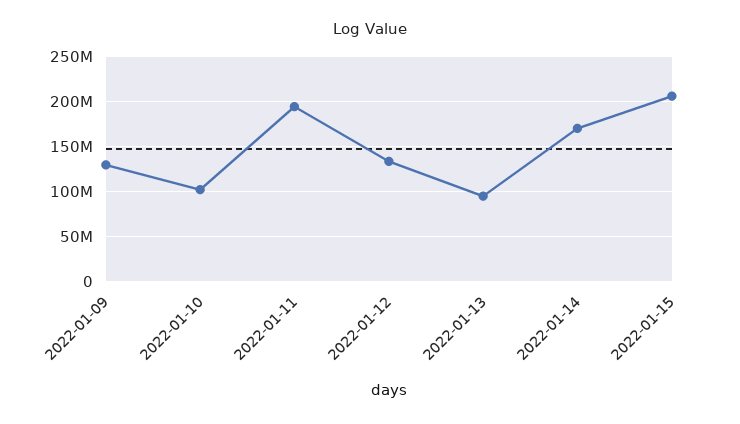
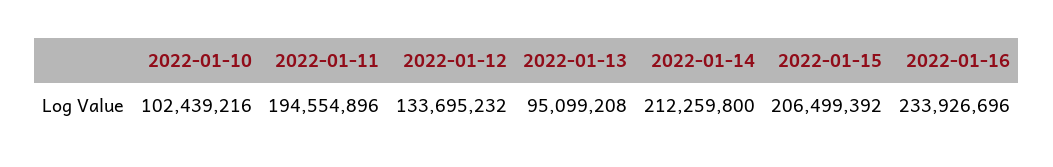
2022-01-09: 130000000 -> none
2022-01-14: 170000000 -> 212259800
2022-01-16: none -> 233926696

